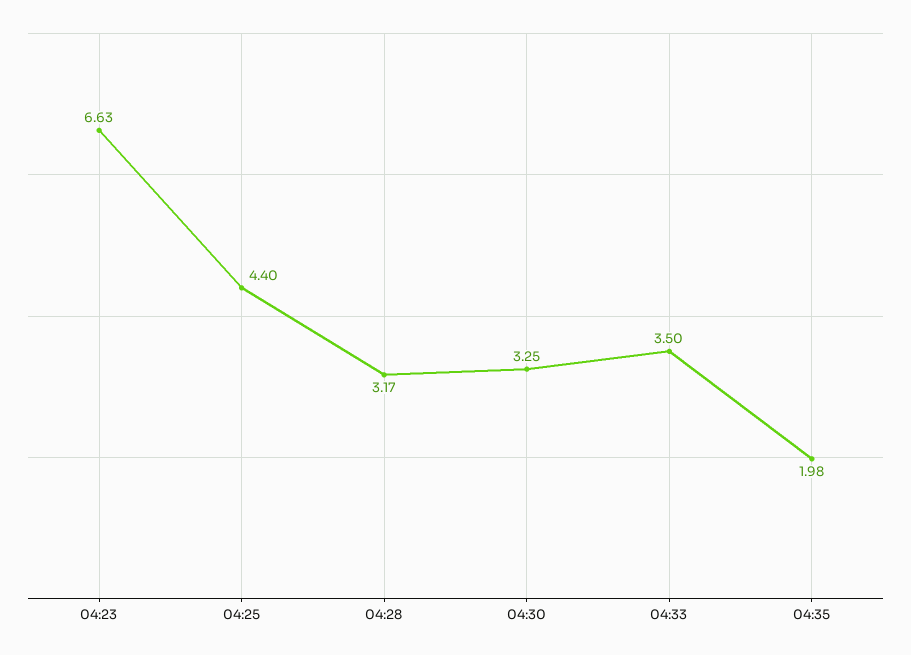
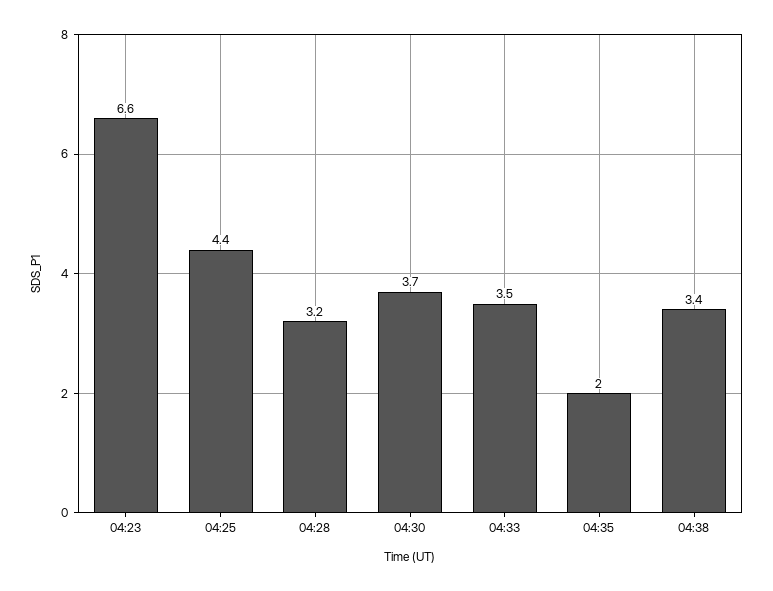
04:30: 3.25 -> 3.7
04:38: none -> 3.4

